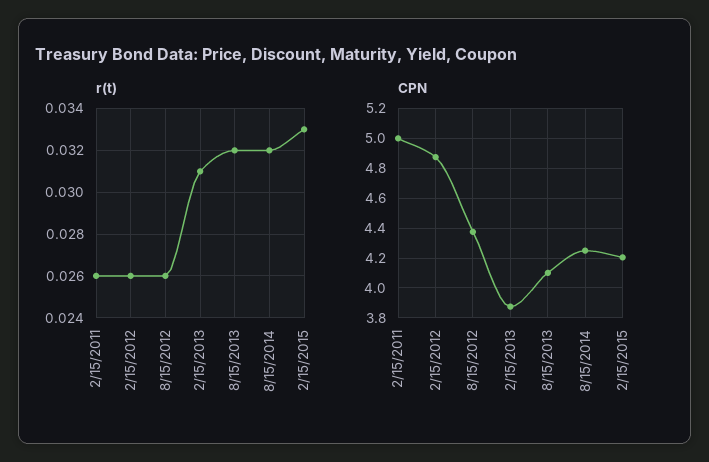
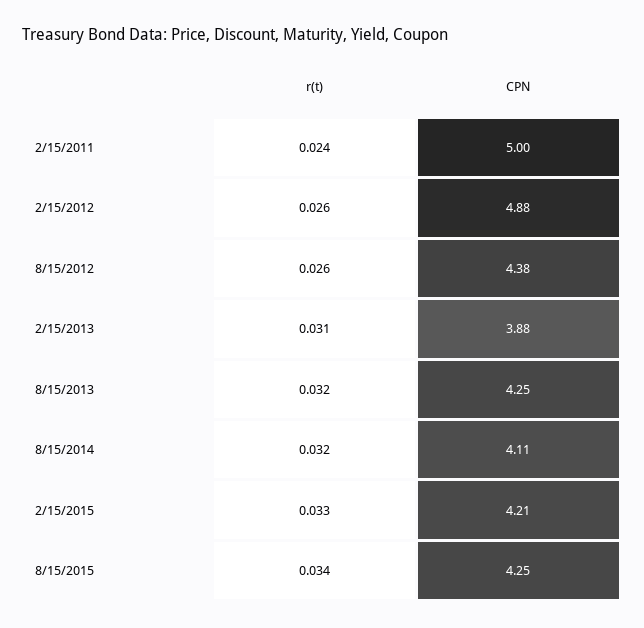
r(t), 2/15/2011: 0.026 -> 0.024
CPN, 8/15/2013: 4.1 -> 4.25
CPN, 8/15/2014: 4.25 -> 4.11
r(t), 8/15/2015: none -> 0.034
CPN, 8/15/2015: none -> 4.25

